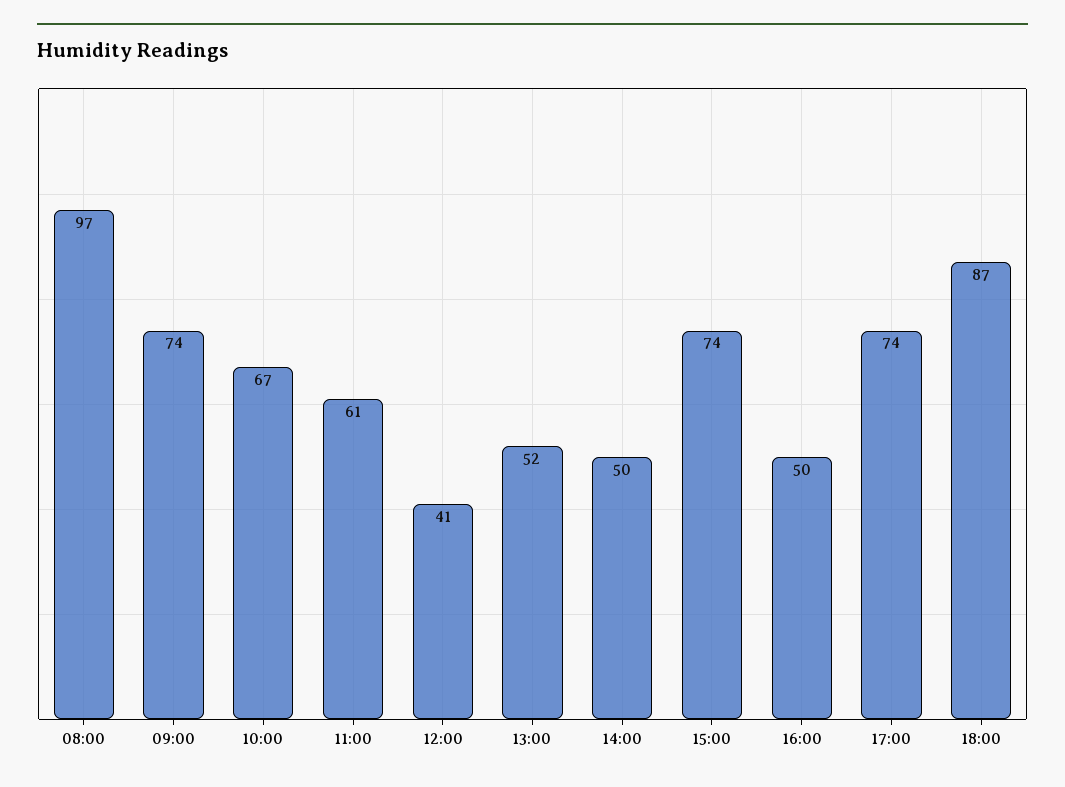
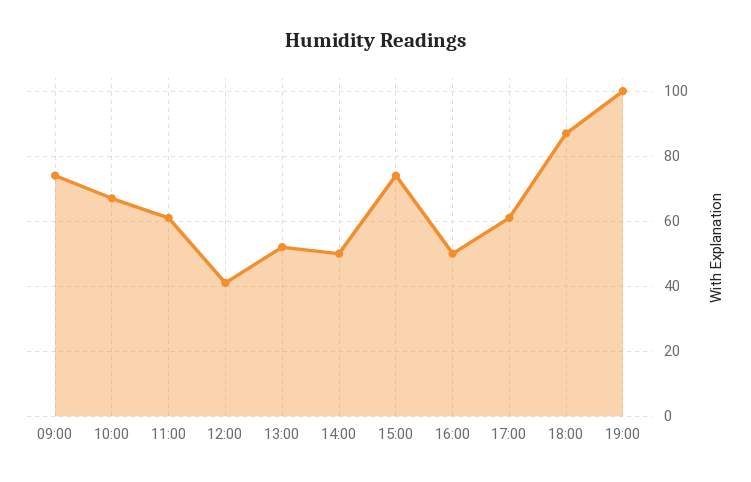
08:00: 97 -> none
17:00: 74 -> 60
19:00: none -> 100

